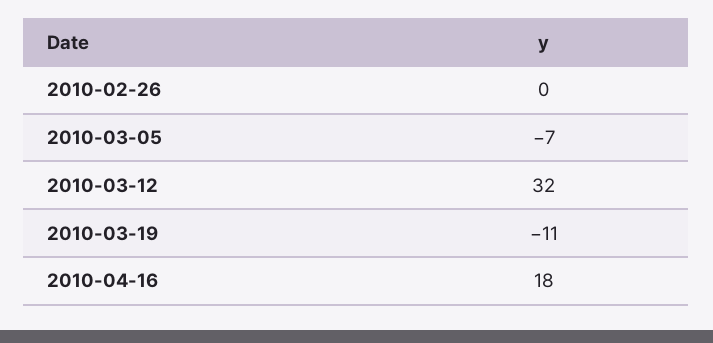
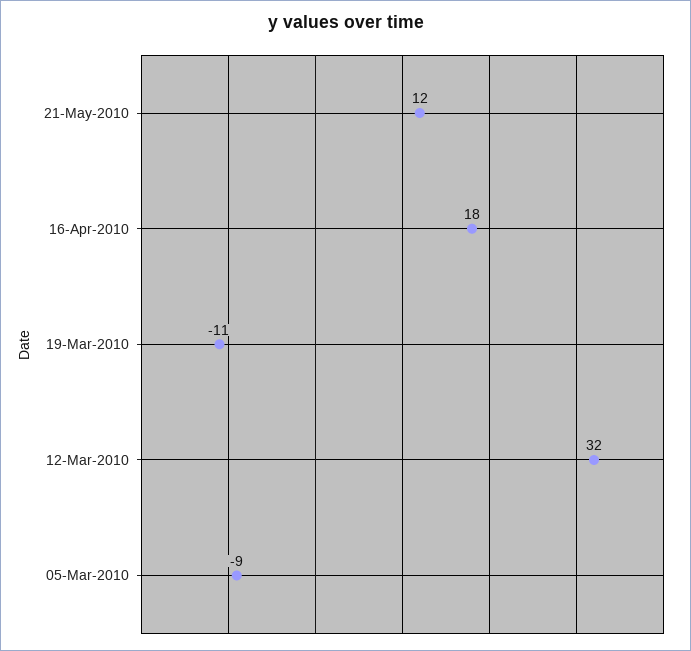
2010-02-26: 0 -> none
2010-03-05: -7 -> -9
21-May-2010: none -> 12

